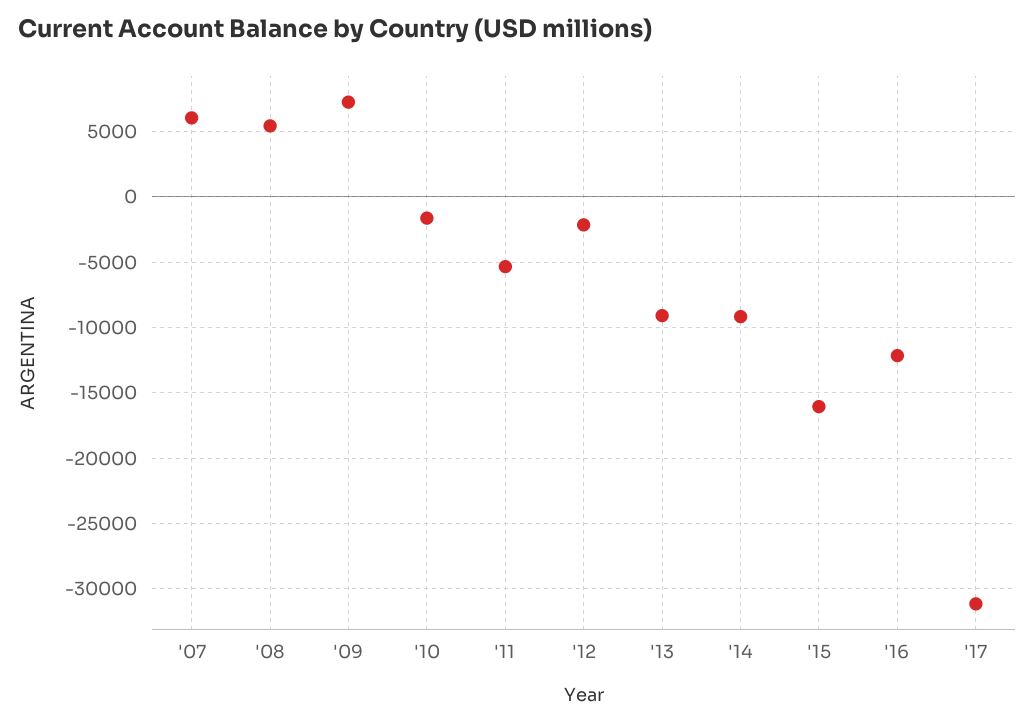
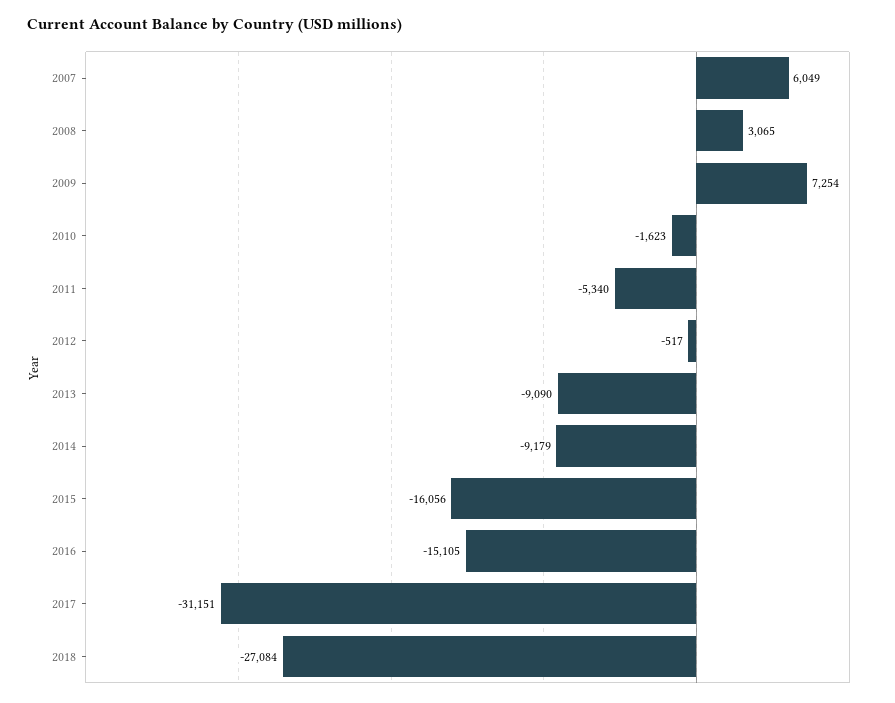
'08: 5500 -> 3065
'12: -2000 -> -517
'16: -12000 -> -15105
2018: none -> -27084

